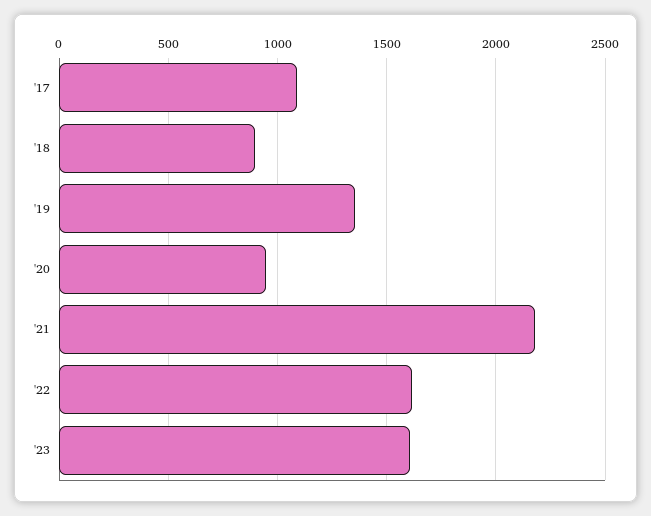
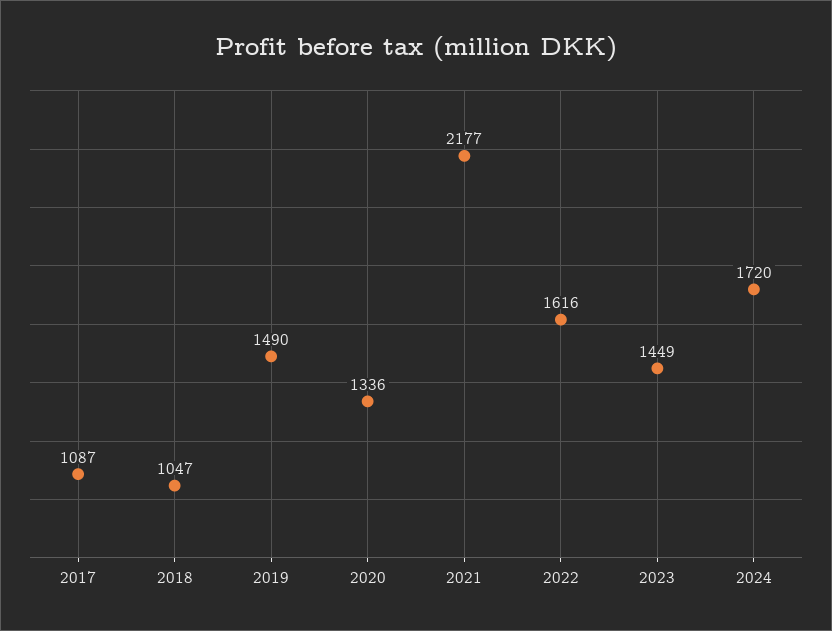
'18: 900 -> 1047
'19: 1350 -> 1490
'20: 950 -> 1336
'23: 1600 -> 1449
2024: none -> 1720

